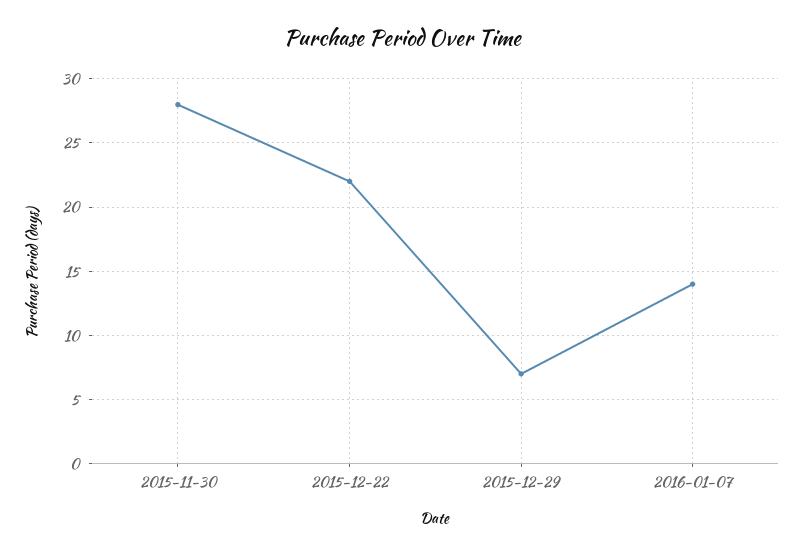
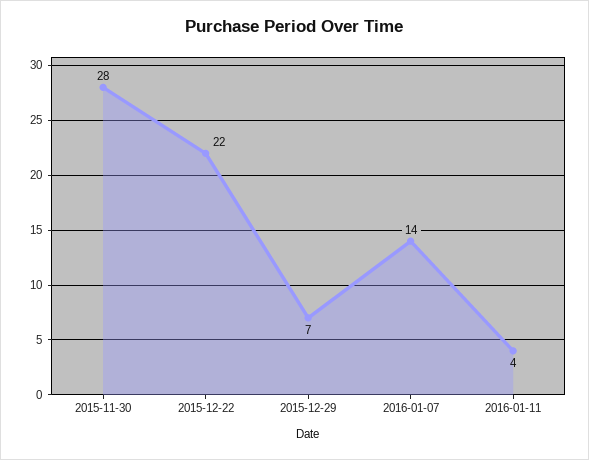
2016-01-11: none -> 4

